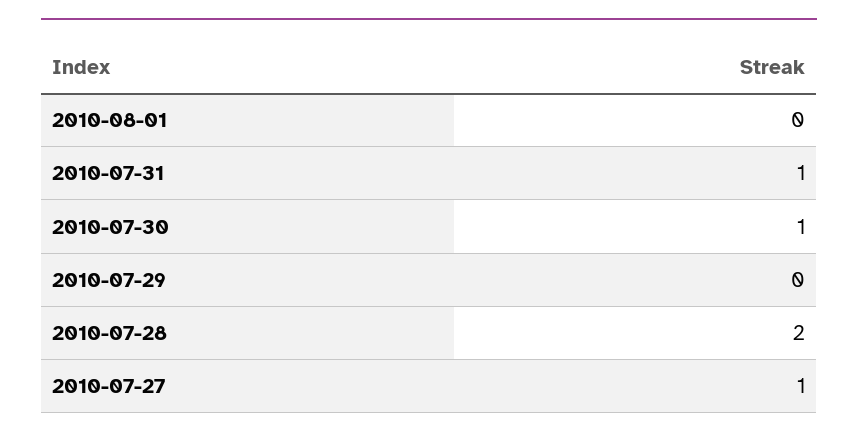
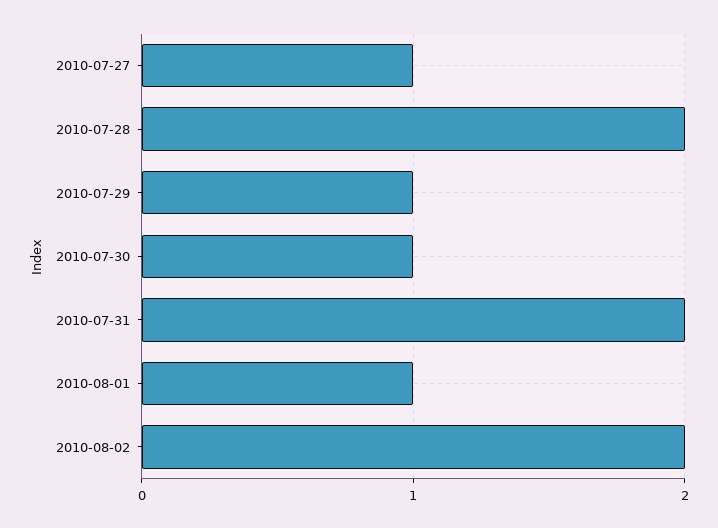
2010-08-01: 0 -> 1
2010-07-31: 1 -> 2
2010-07-29: 0 -> 1
2010-08-02: none -> 2

